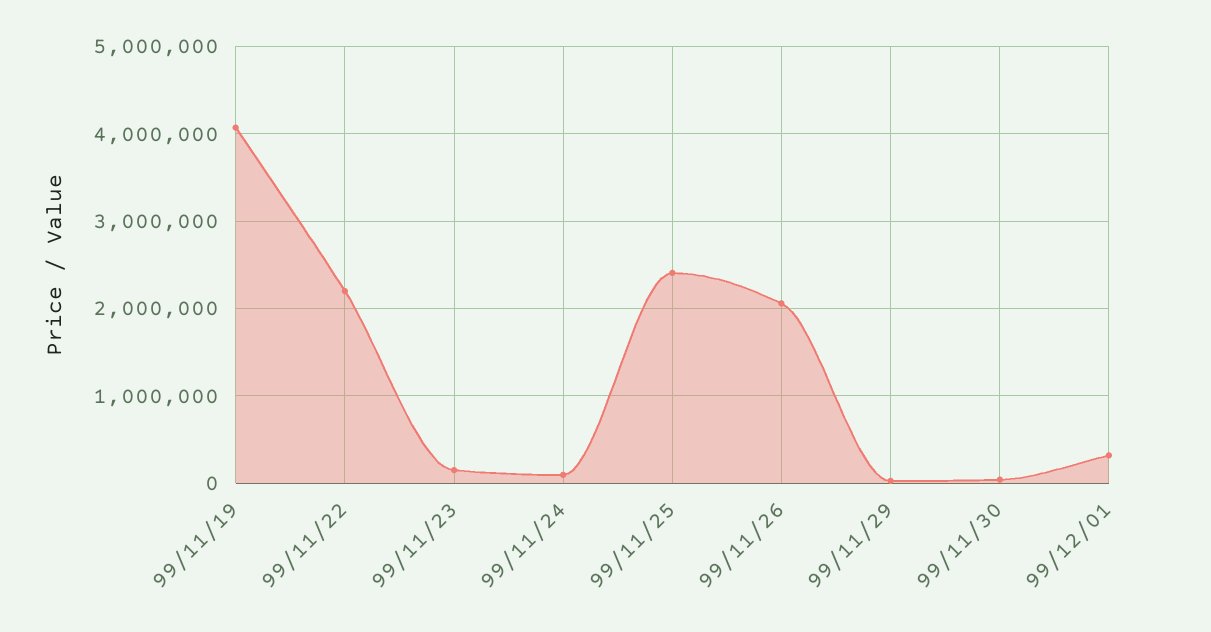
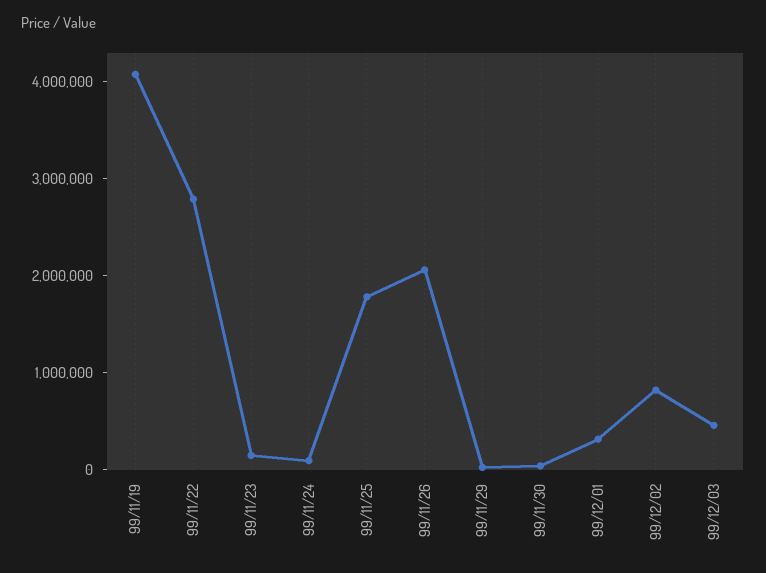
99/11/22: 2200000 -> 2800000
99/11/25: 2400000 -> 1800000
99/12/02: none -> 800000
99/12/03: none -> 400000

